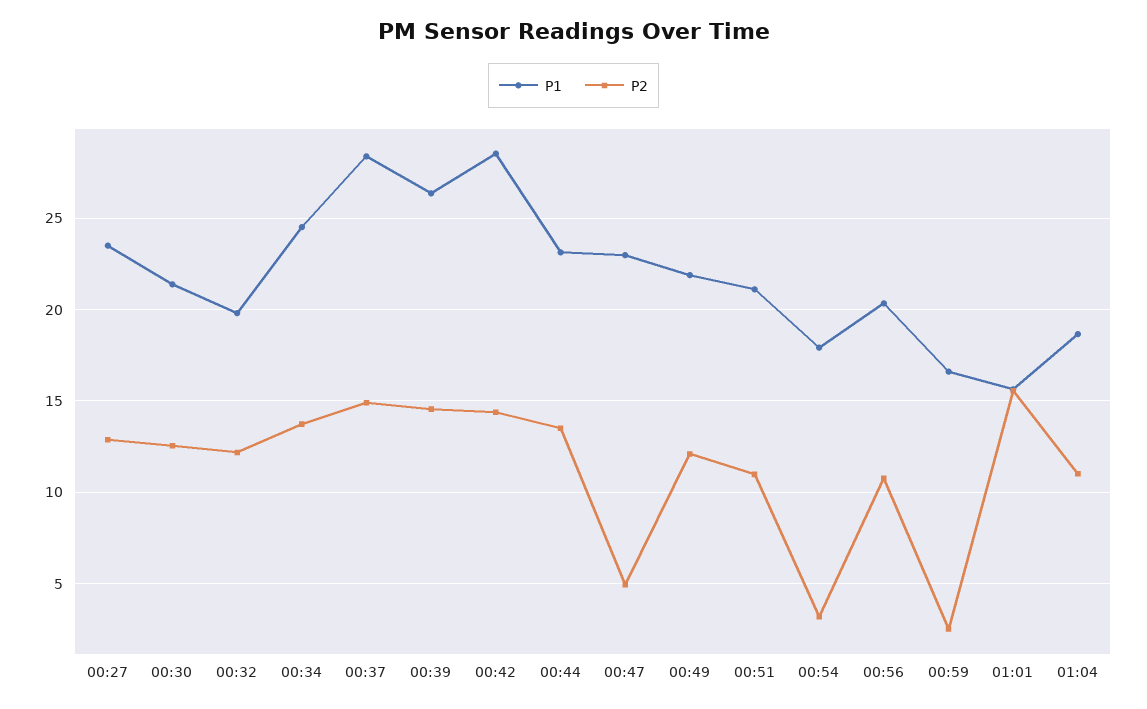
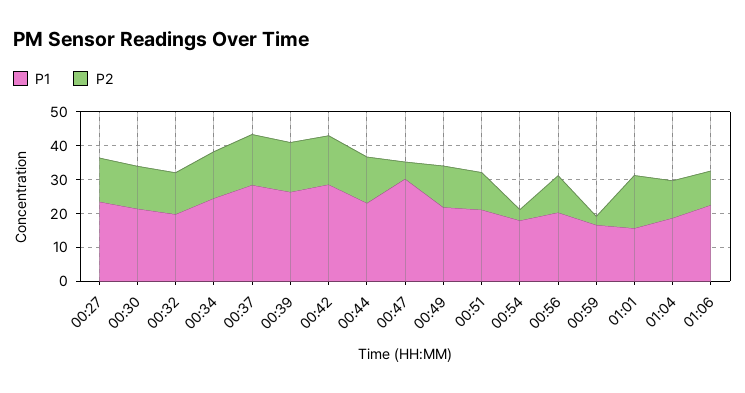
P1, 00:47: 23 -> 30
P1, 01:06: none -> 22.5
P2, 01:06: none -> 10

